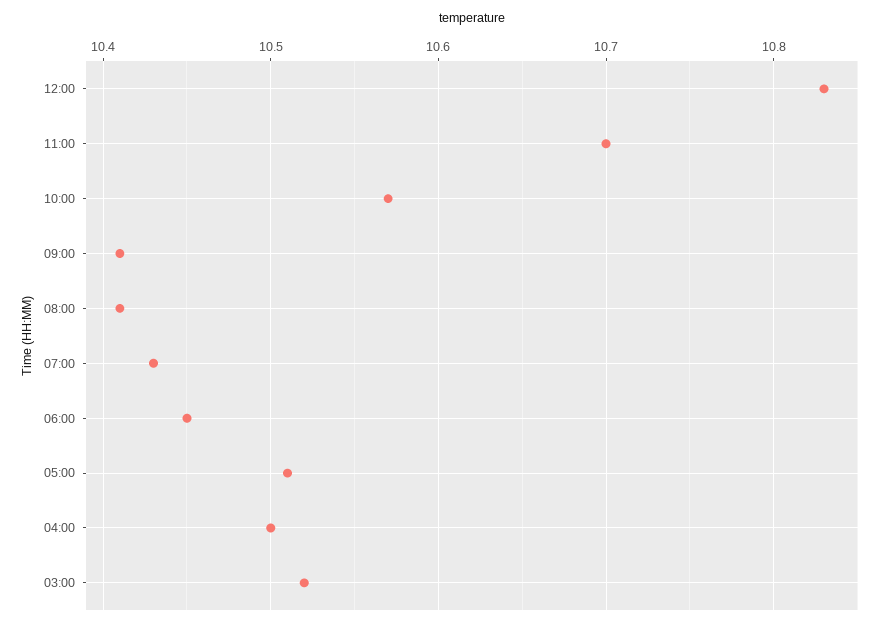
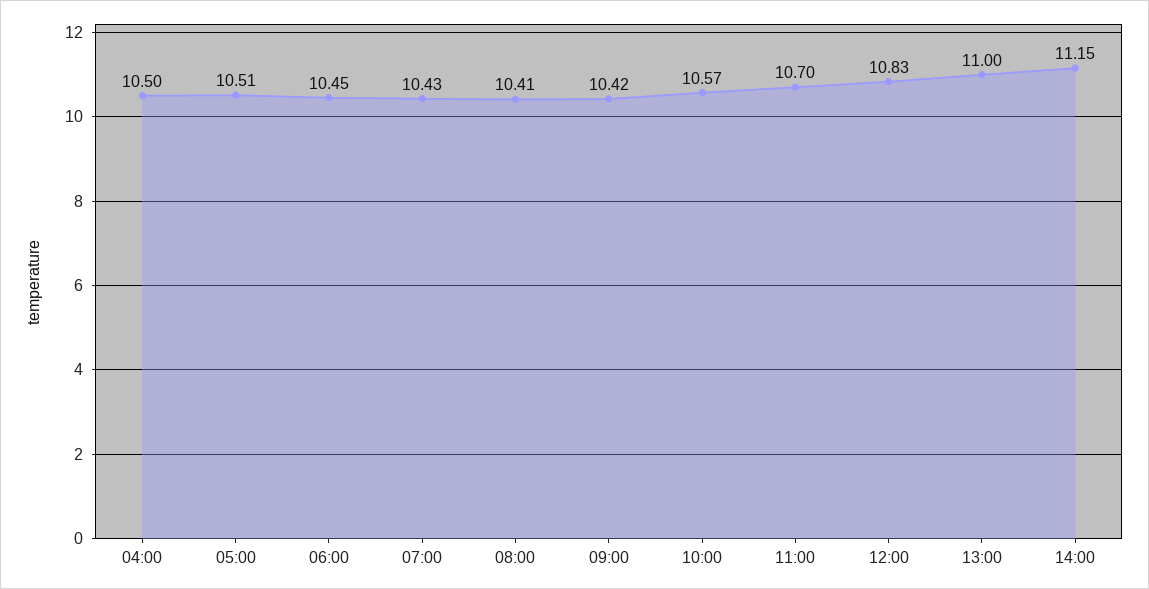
09:00: 10.41 -> 10.42
03:00: 10.52 -> none
13:00: none -> 11
14:00: none -> 11.15

